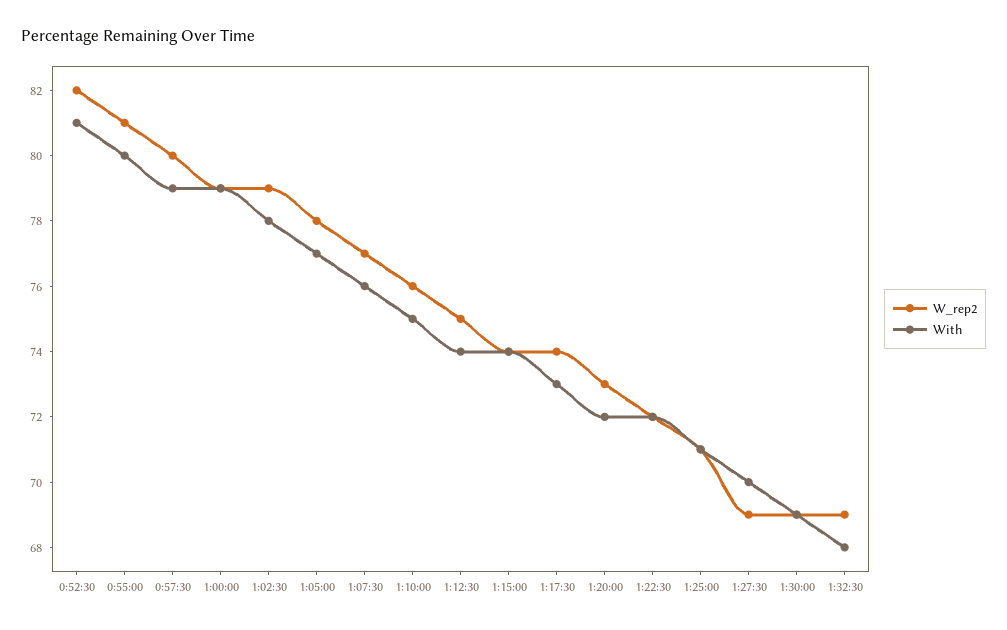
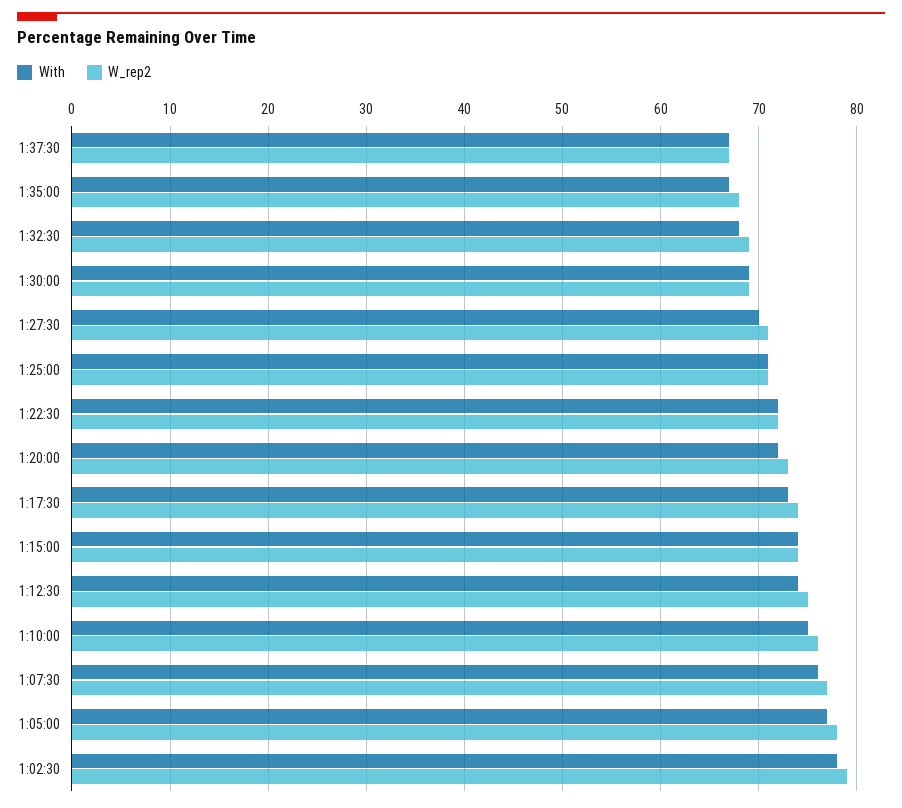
W_rep2, 0:52:30: 82 -> none
With, 0:52:30: 81 -> none
W_rep2, 0:55:00: 81 -> none
With, 0:55:00: 80 -> none
W_rep2, 0:57:30: 80 -> none
With, 0:57:30: 79 -> none
W_rep2, 1:00:00: 79 -> none
With, 1:00:00: 79 -> none
W_rep2, 1:27:30: 69 -> 71
With, 1:37:30: none -> 67
W_rep2, 1:37:30: none -> 67
With, 1:35:00: none -> 67
W_rep2, 1:35:00: none -> 68

